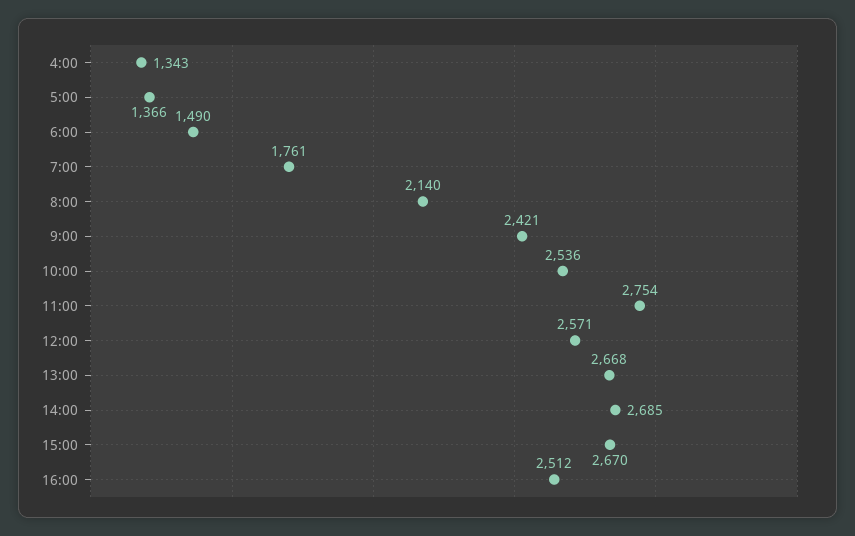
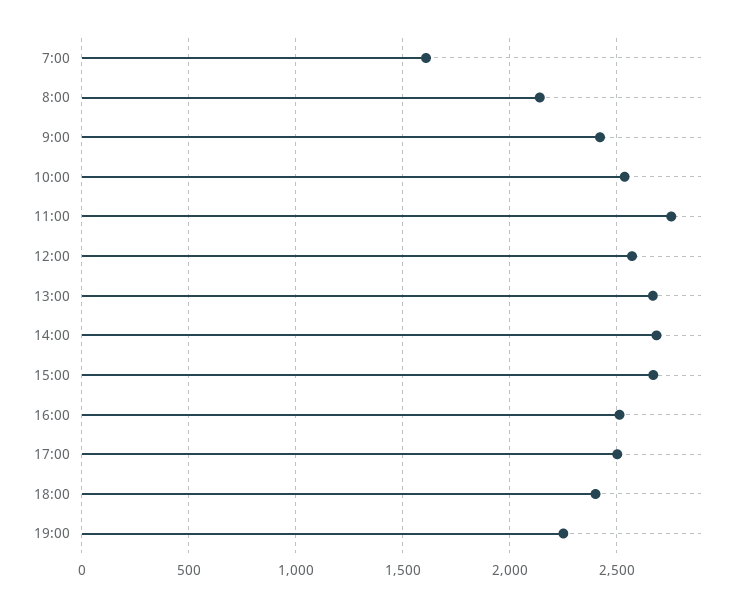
4:00: 1343 -> none
5:00: 1366 -> none
6:00: 1490 -> none
7:00: 1761 -> 1600
17:00: none -> 2500
18:00: none -> 2400
19:00: none -> 2250

